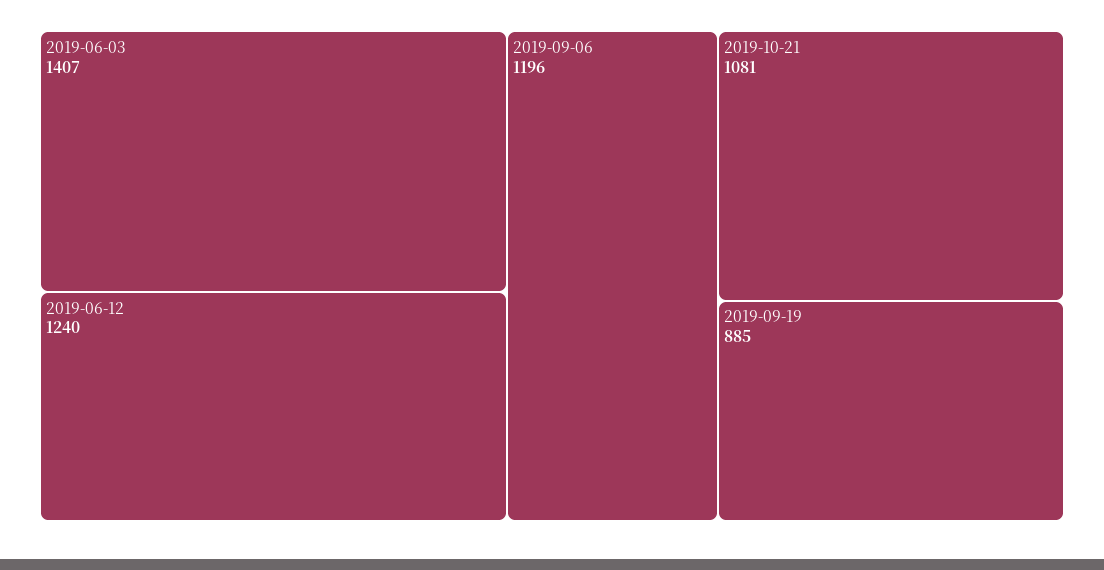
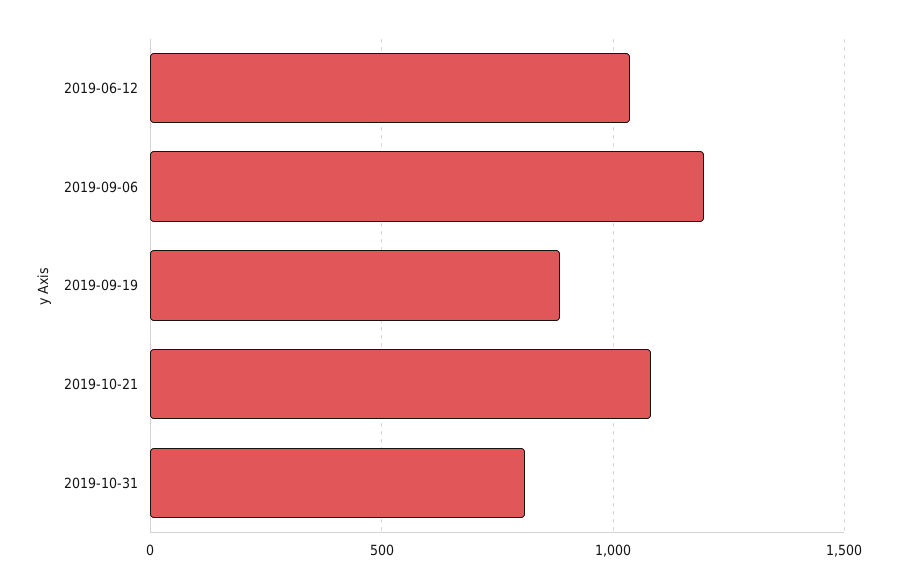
2019-06-03: 1407 -> none
2019-06-12: 1240 -> 1050
2019-10-31: none -> 800

